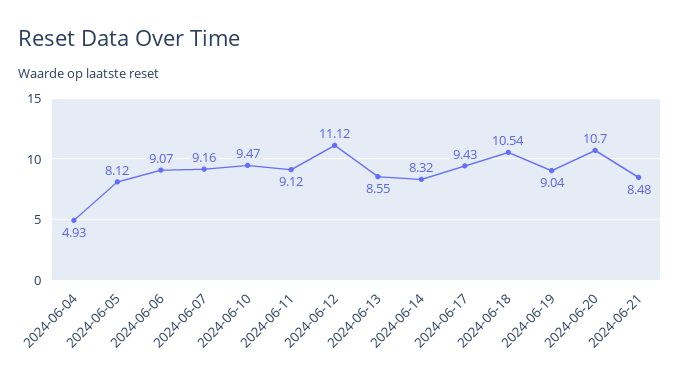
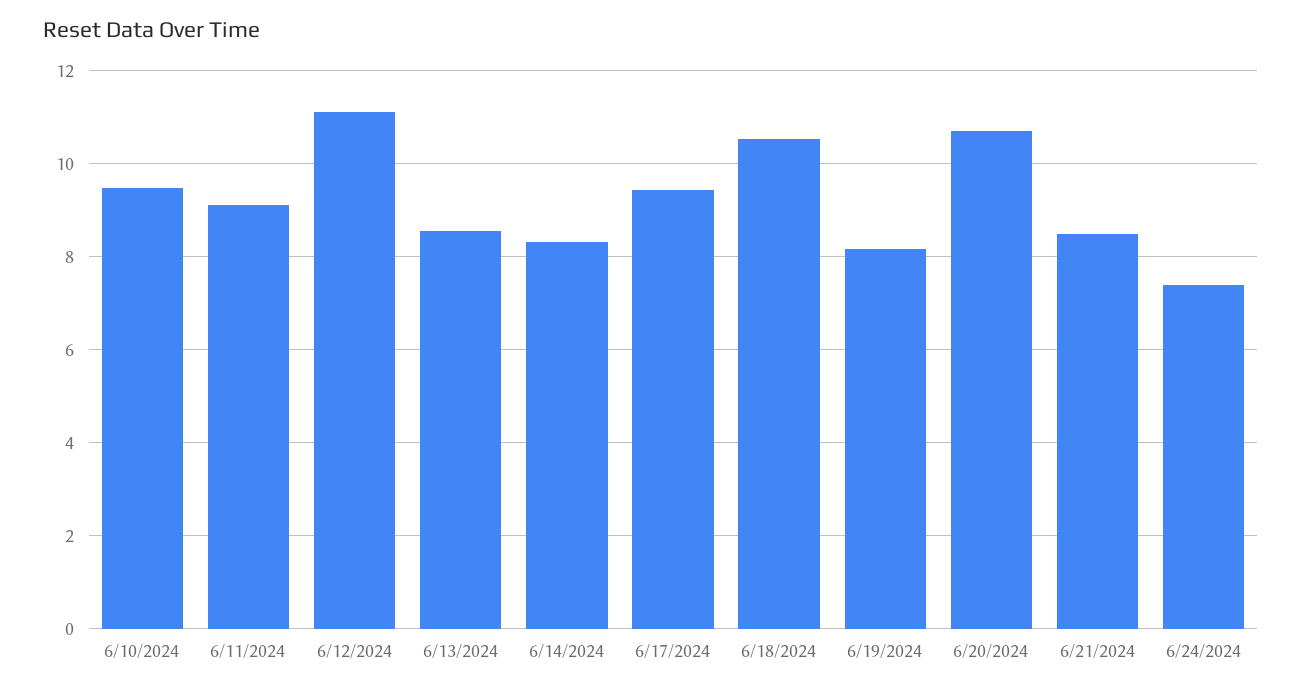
2024-06-04: 4.93 -> none
2024-06-05: 8.12 -> none
2024-06-06: 9.07 -> none
2024-06-07: 9.16 -> none
2024-06-19: 9.04 -> 8.2
6/24/2024: none -> 7.4

